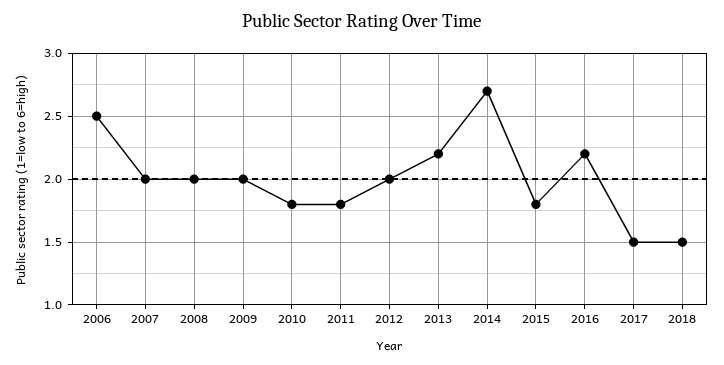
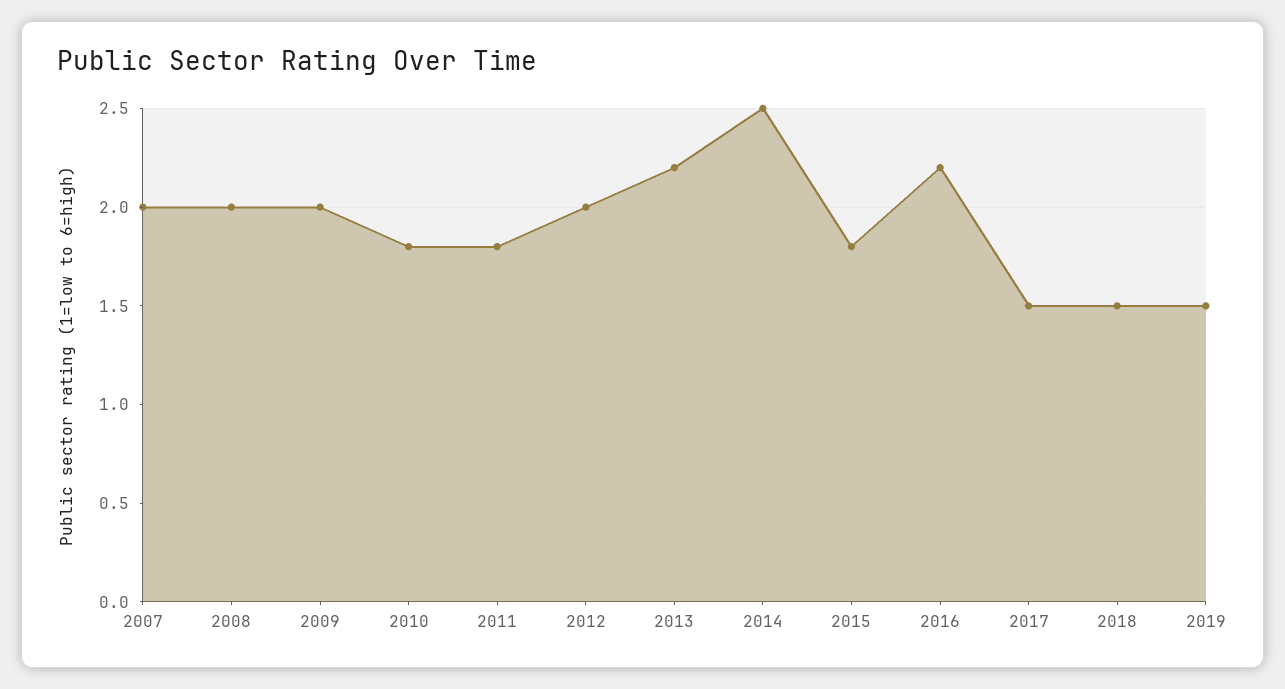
2006: 2.5 -> none
2014: 2.7 -> 2.5
2019: none -> 1.5

